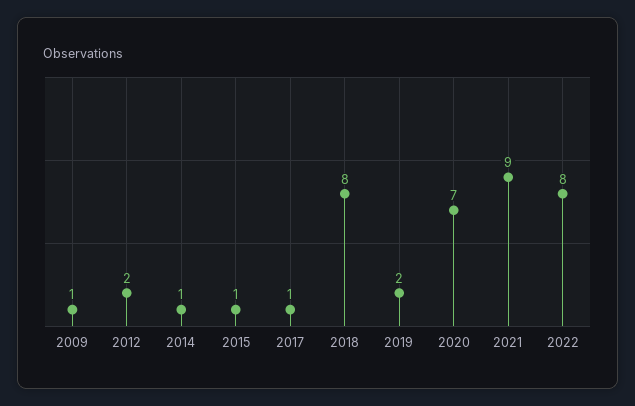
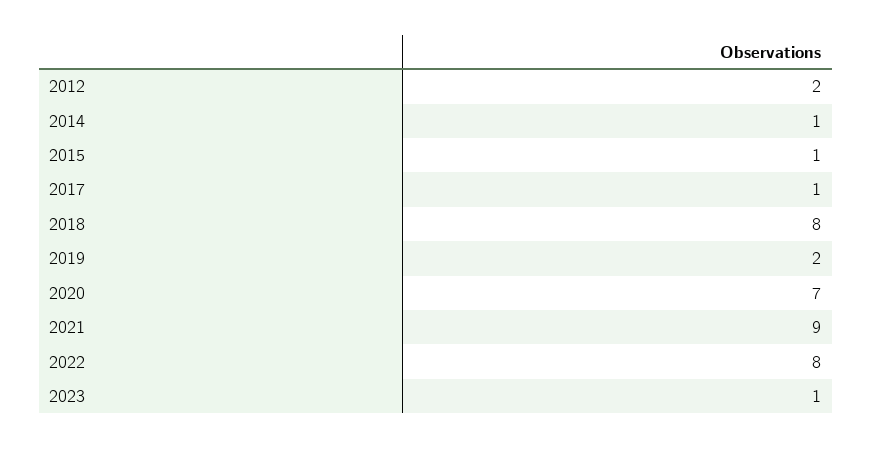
2009: 1 -> none
2023: none -> 1

